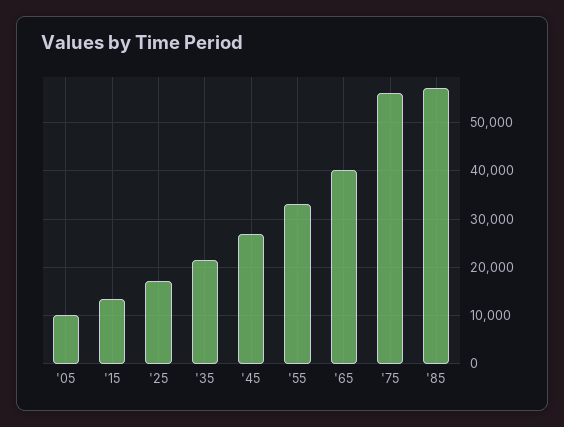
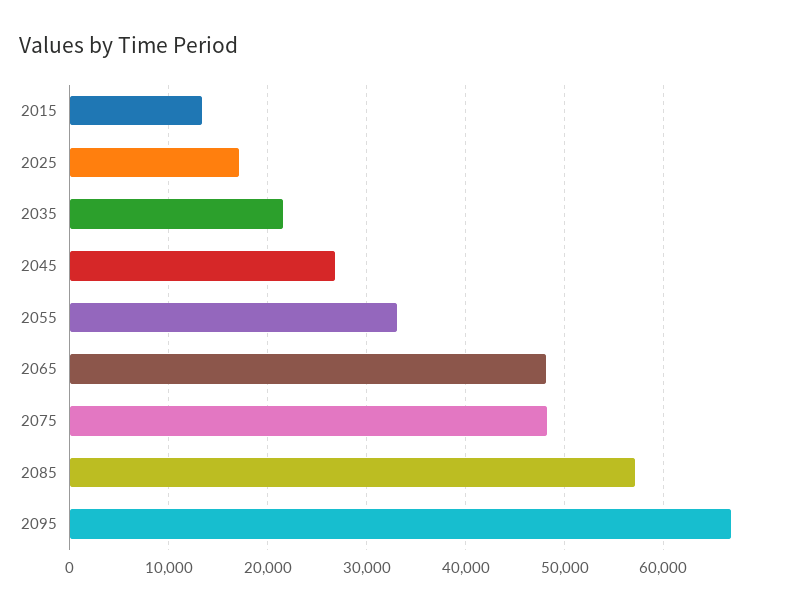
'05: 10000 -> none
'65: 40000 -> 48000
'75: 56000 -> 48000
2095: none -> 67000

